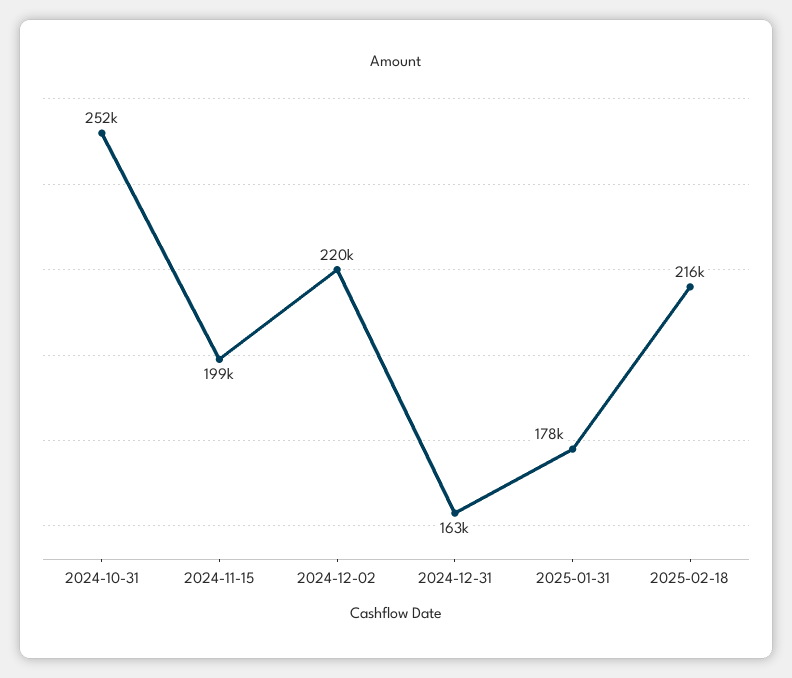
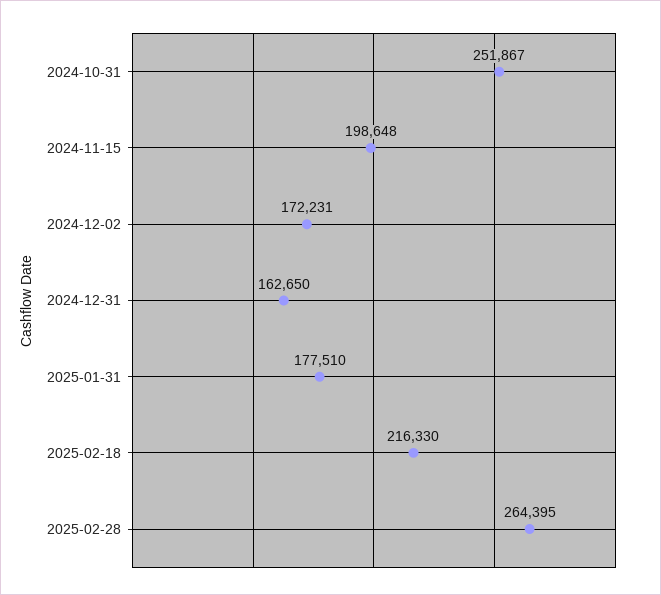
2024-12-02: 220000 -> 172231
2025-02-28: none -> 264395

